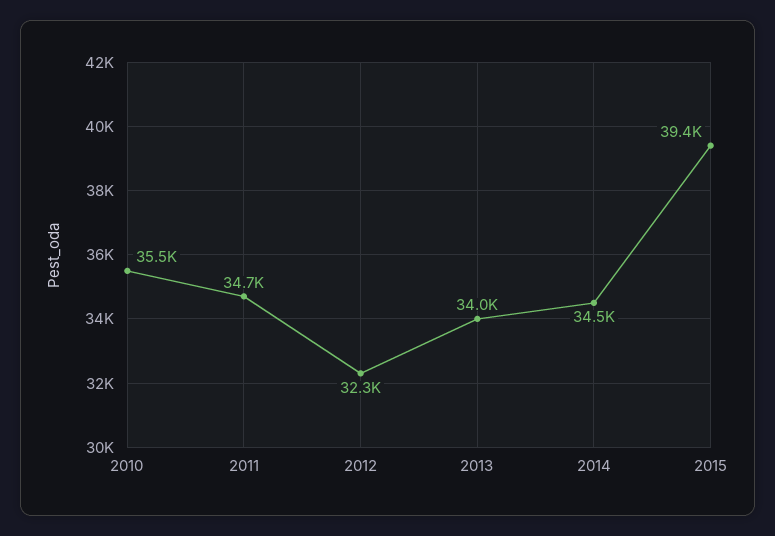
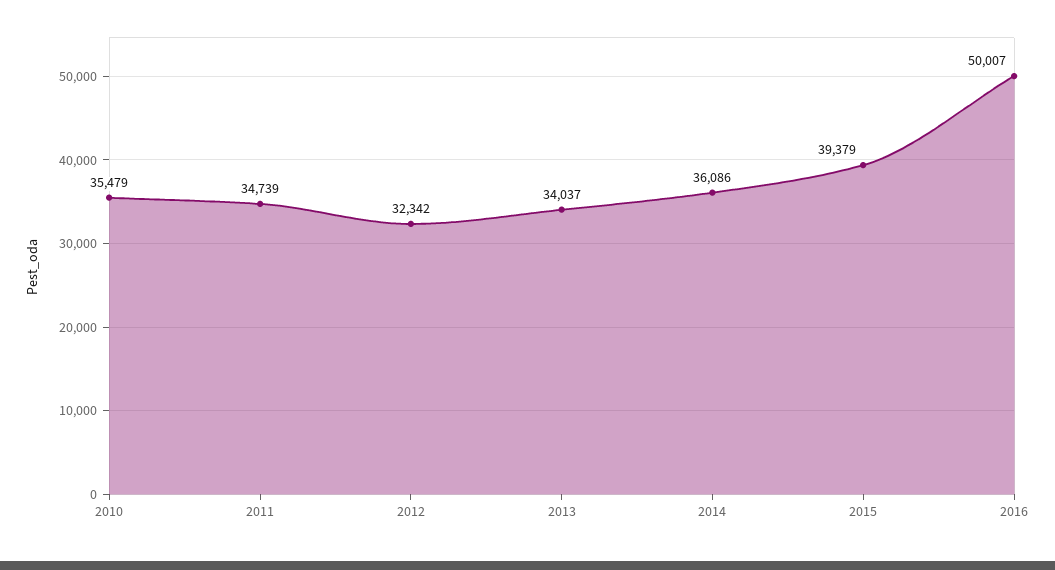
2014: 34500 -> 36086
2016: none -> 50007

